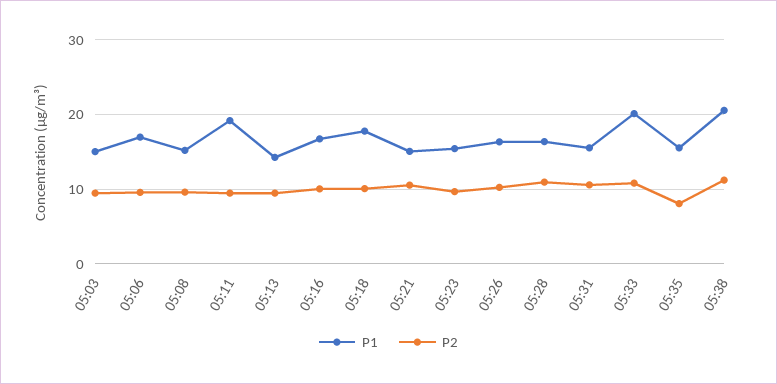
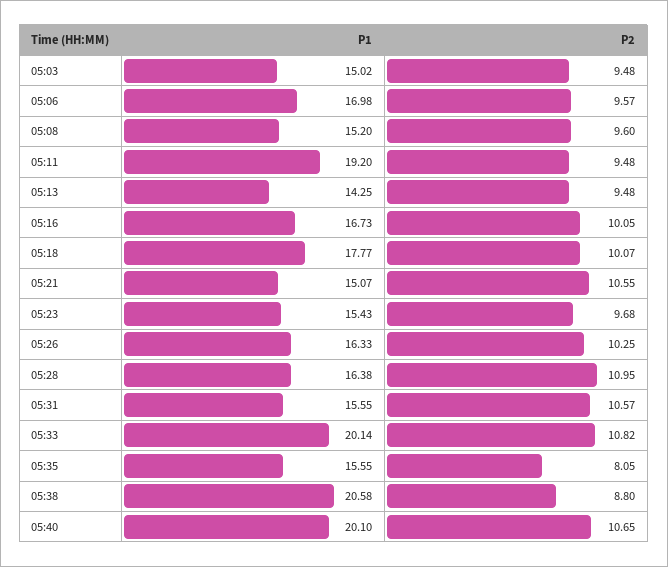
P2, 05:38: 11 -> 8.8
P1, 05:40: none -> 20.1
P2, 05:40: none -> 10.65

